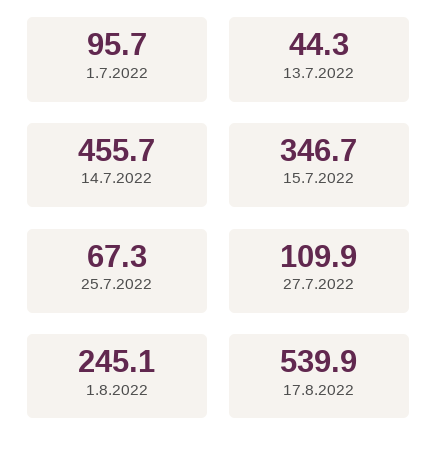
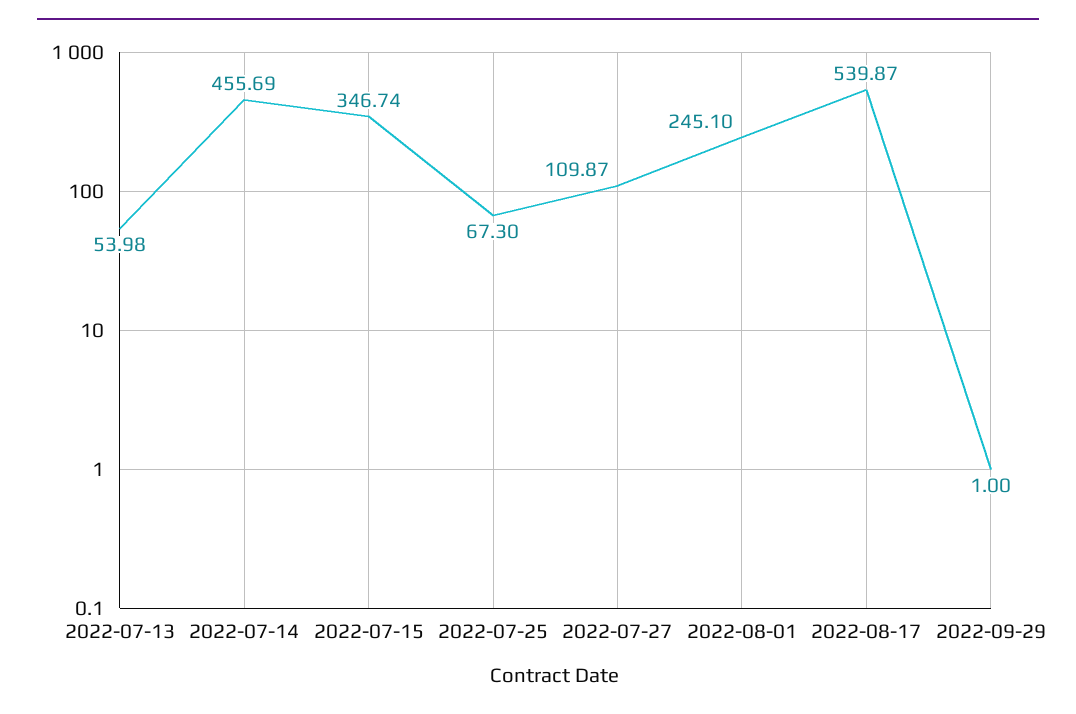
1.7.2022: 95.7 -> none
13.7.2022: 44.3 -> 53.98
2022-09-29: none -> 1

